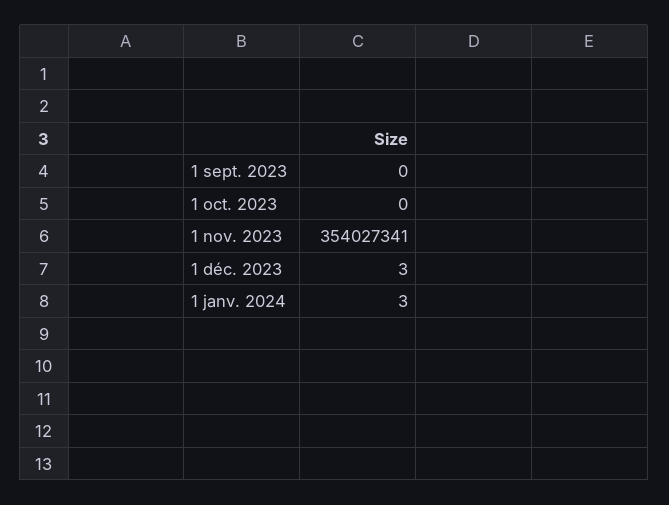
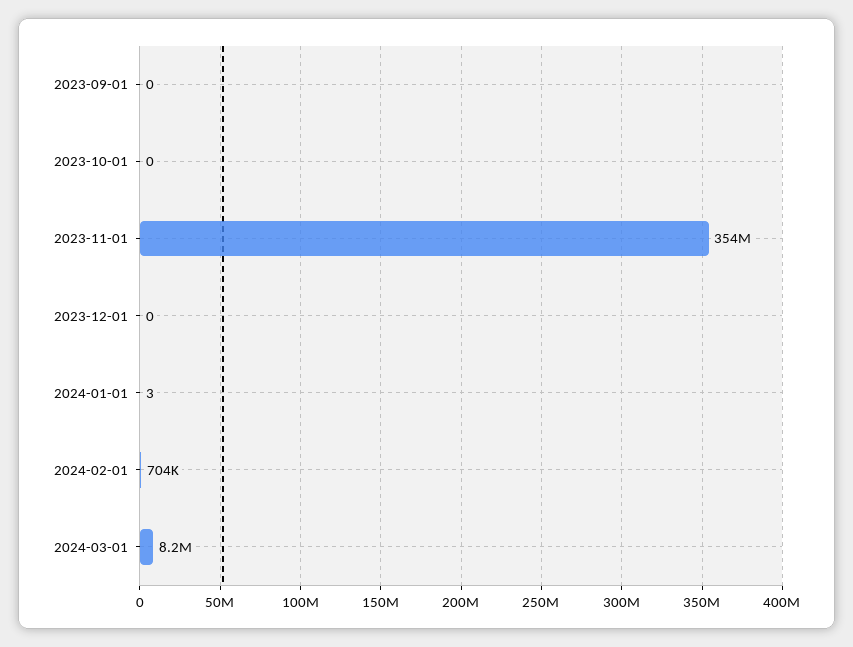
1 déc. 2023: 3 -> 0
2024-02-01: none -> 704000
2024-03-01: none -> 8200000

